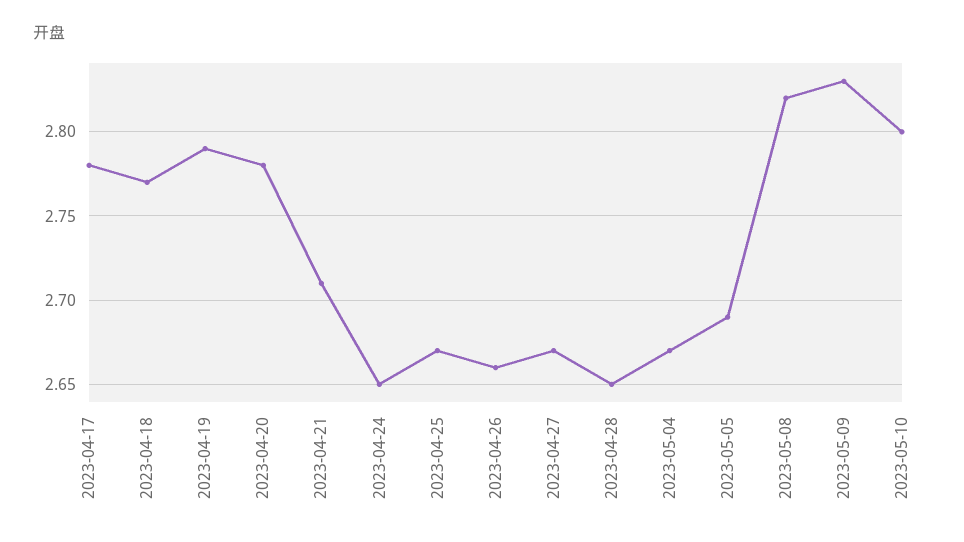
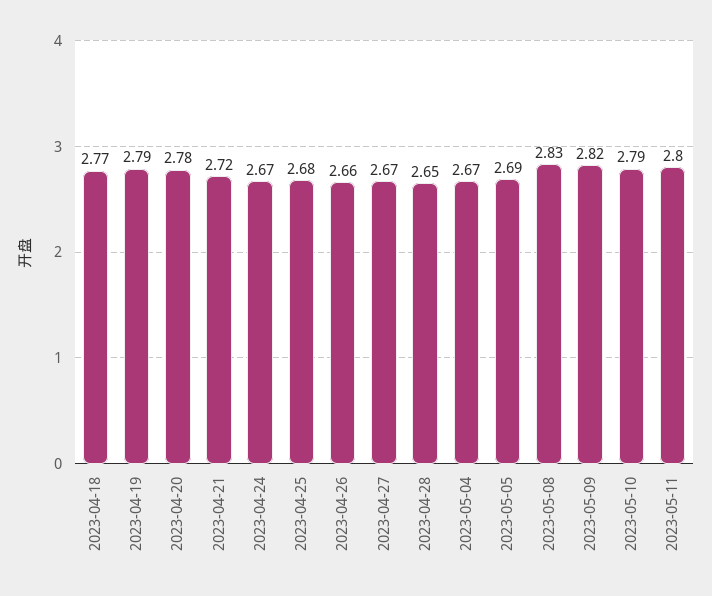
2023-04-17: 2.78 -> none
2023-04-21: 2.71 -> 2.72
2023-04-24: 2.65 -> 2.67
2023-04-25: 2.67 -> 2.68
2023-05-08: 2.82 -> 2.83
2023-05-09: 2.83 -> 2.82
2023-05-10: 2.8 -> 2.79
2023-05-11: none -> 2.8

